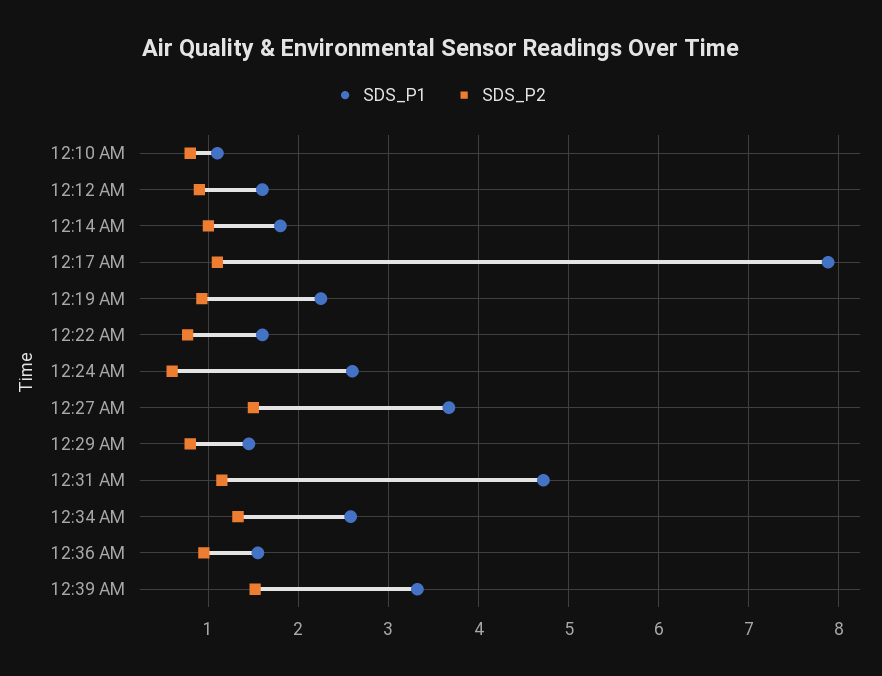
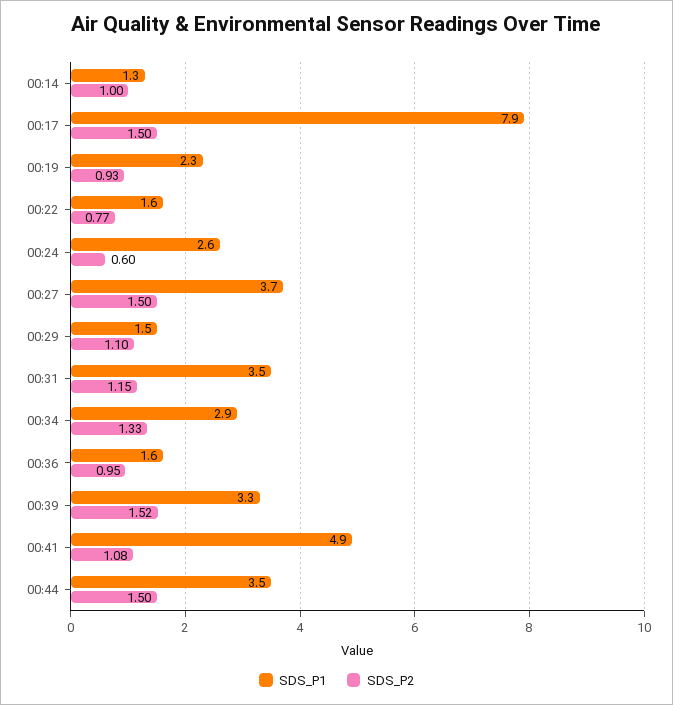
SDS_P1, 12:10 AM: 1.1 -> none
SDS_P2, 12:10 AM: 0.8 -> none
SDS_P1, 12:12 AM: 1.6 -> none
SDS_P2, 12:12 AM: 0.9 -> none
SDS_P1, 12:14 AM: 1.8 -> 1.3
SDS_P2, 12:17 AM: 1.1 -> 1.5
SDS_P2, 12:29 AM: 0.8 -> 1.1
SDS_P1, 12:31 AM: 4.7 -> 3.5
SDS_P1, 12:34 AM: 2.6 -> 2.9
SDS_P1, 00:41: none -> 4.9
SDS_P2, 00:41: none -> 1.08
SDS_P1, 00:44: none -> 3.5
SDS_P2, 00:44: none -> 1.5

